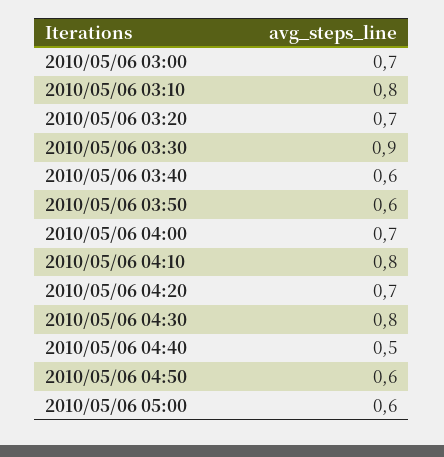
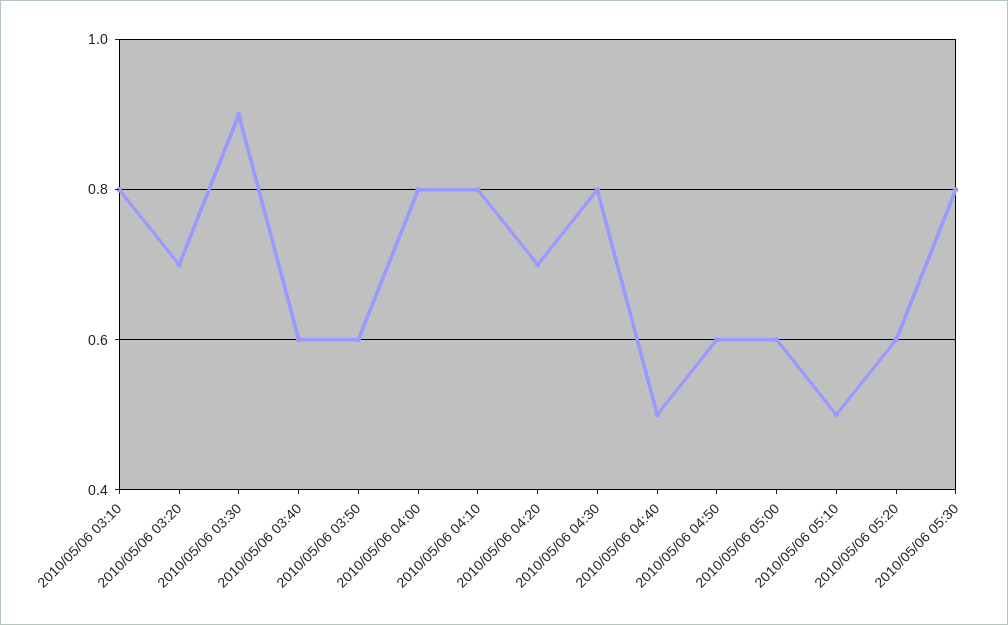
2010/05/06 03:00: 0.7 -> none
2010/05/06 04:00: 0.7 -> 0.8
2010/05/06 05:10: none -> 0.5
2010/05/06 05:20: none -> 0.6
2010/05/06 05:30: none -> 0.8

